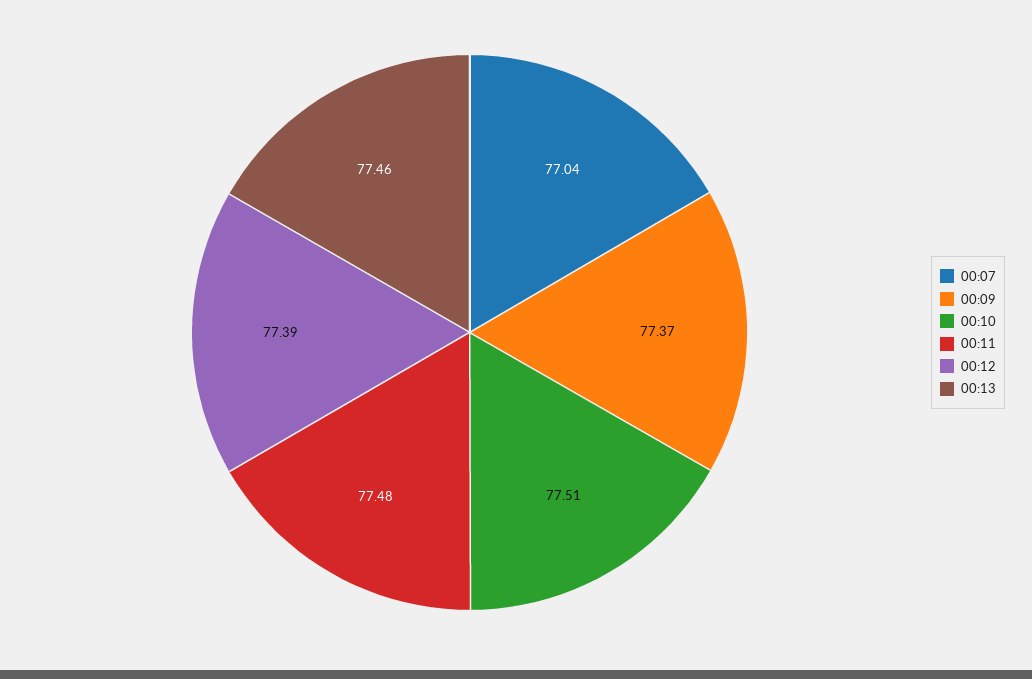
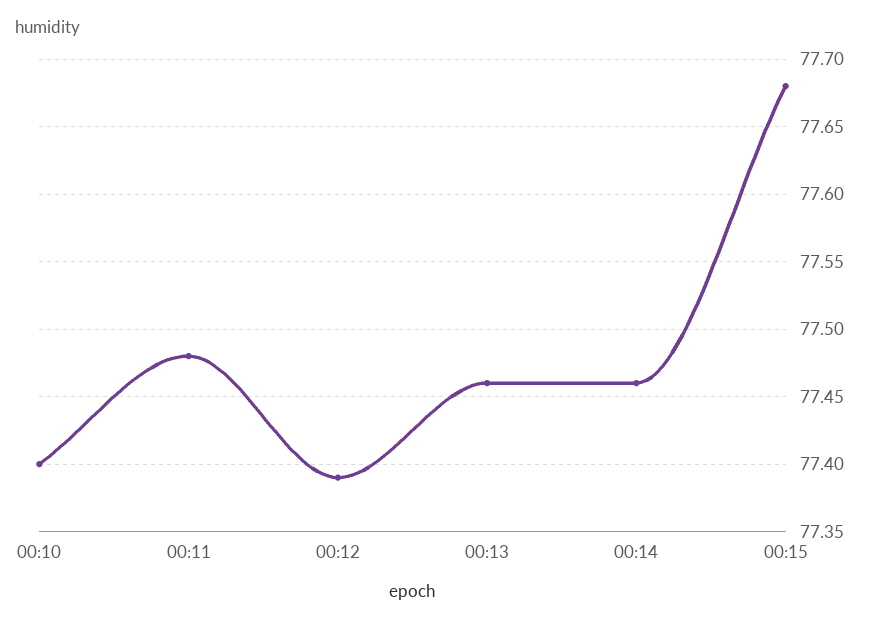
00:07: 77.04 -> none
00:09: 77.37 -> none
00:10: 77.51 -> 77.4
00:14: none -> 77.46
00:15: none -> 77.68

